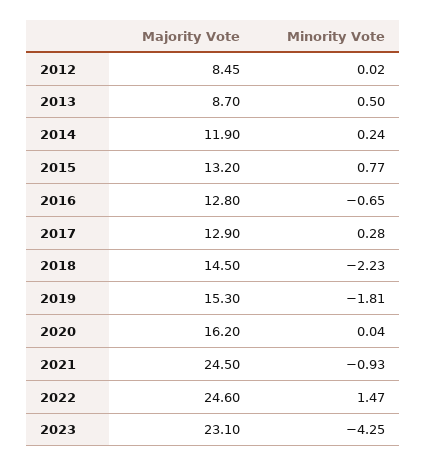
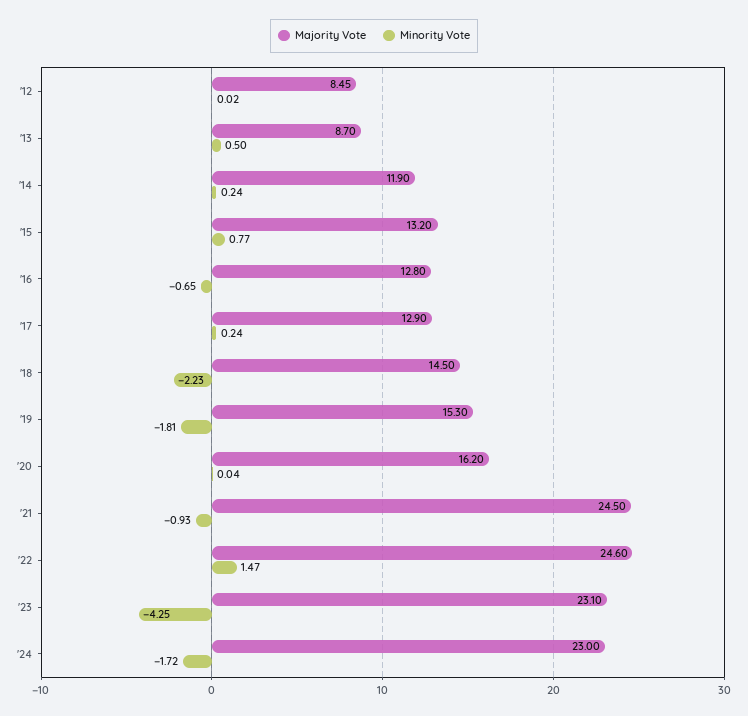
Minority Vote, 2017: 0.28 -> 0.24
Majority Vote, '24: none -> 23
Minority Vote, '24: none -> -1.72

